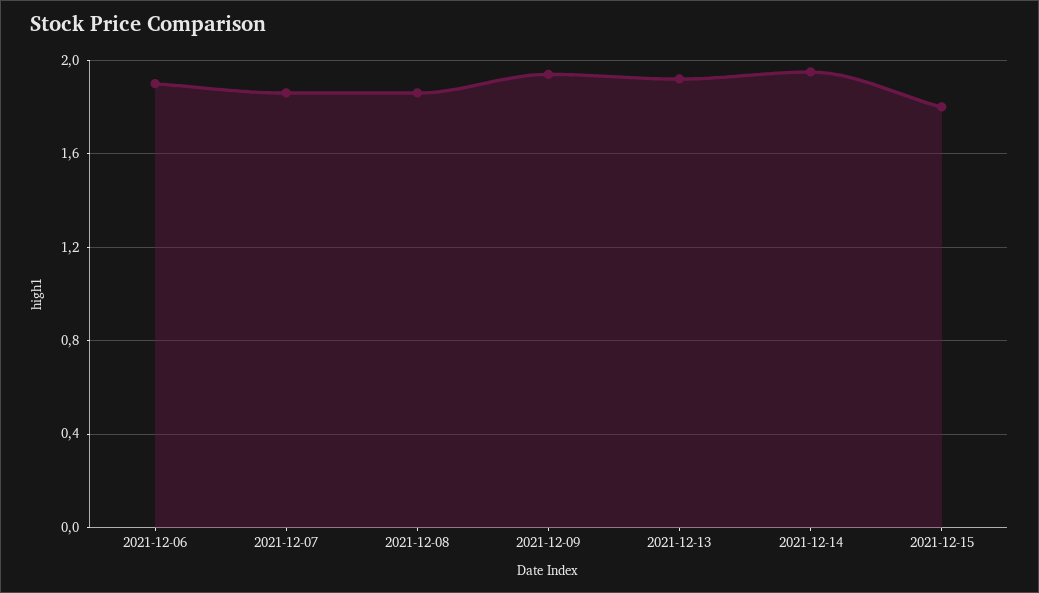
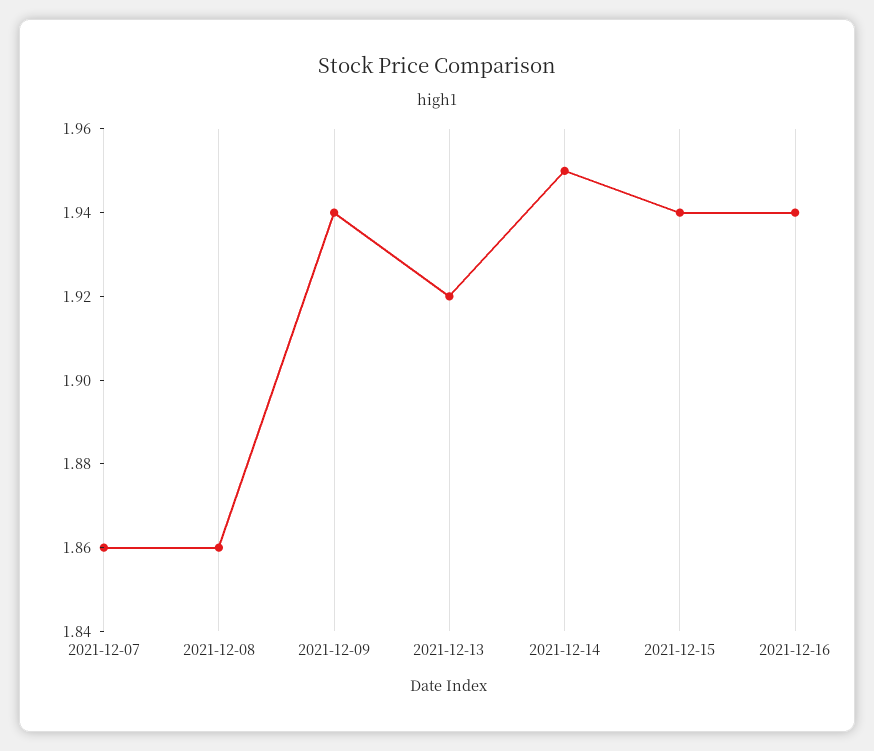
2021-12-06: 1.9 -> none
2021-12-15: 1.8 -> 1.94
2021-12-16: none -> 1.94

